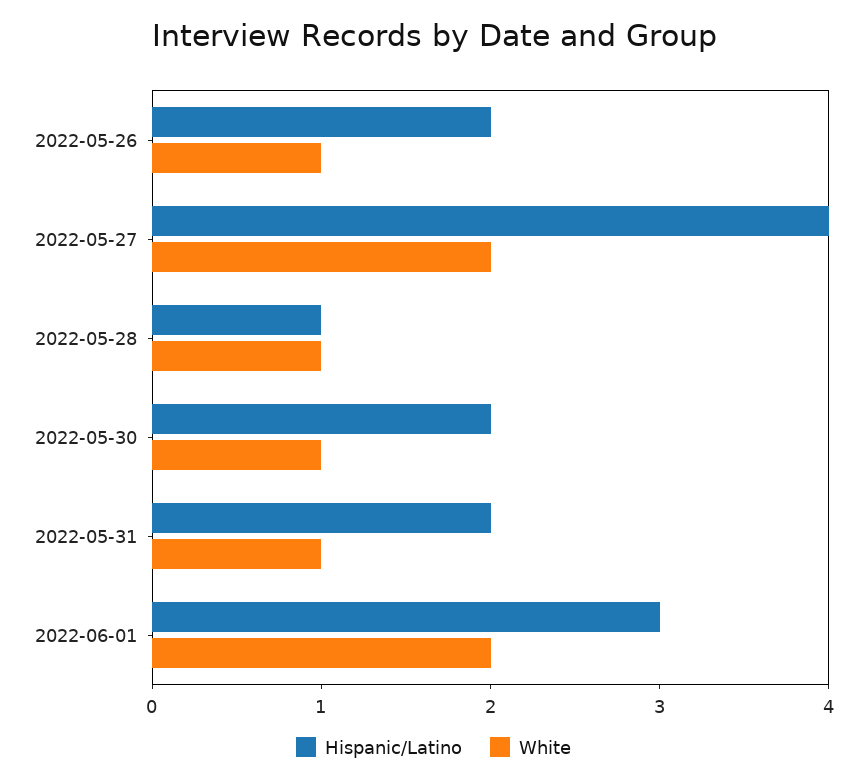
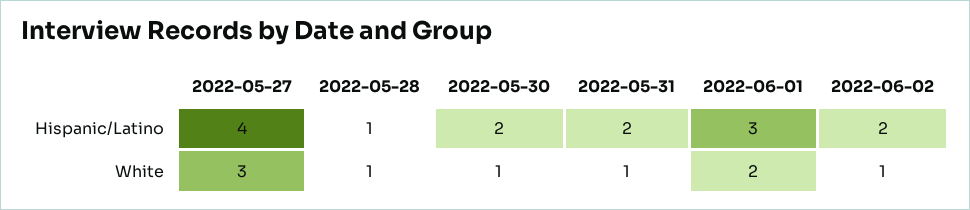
Hispanic/Latino, 2022-05-26: 2 -> none
White, 2022-05-26: 1 -> none
White, 2022-05-27: 2 -> 3
Hispanic/Latino, 2022-06-02: none -> 2
White, 2022-06-02: none -> 1

